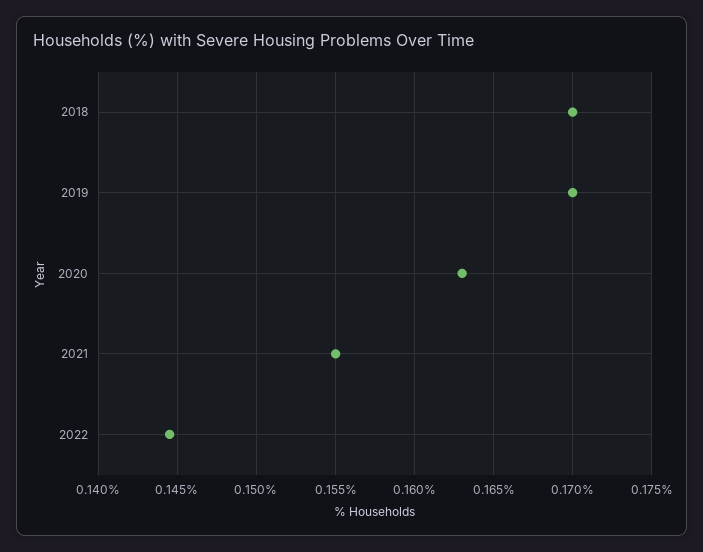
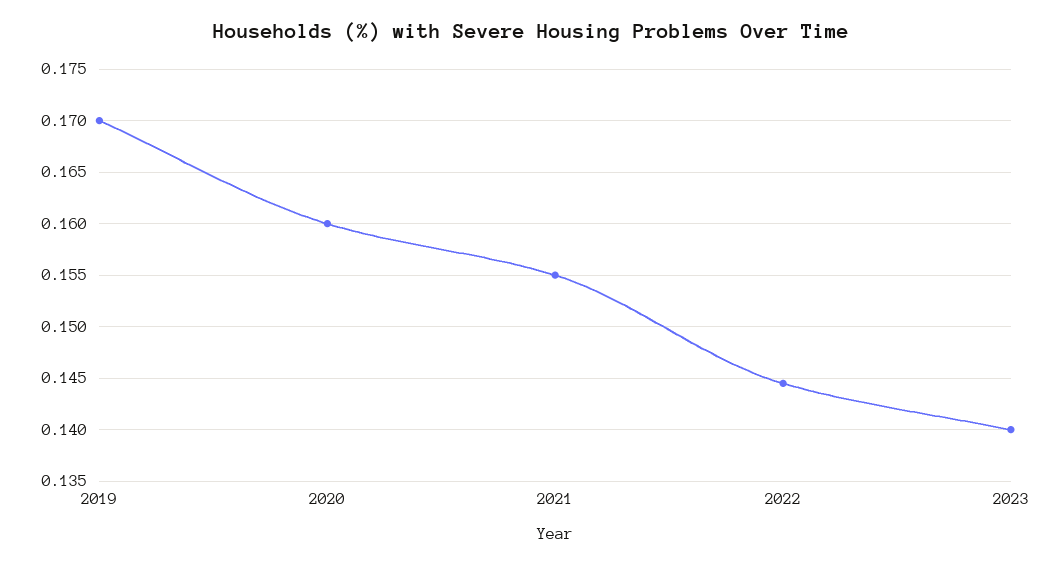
2018: 0.17 -> none
2020: 0.163 -> 0.16
2023: none -> 0.14

